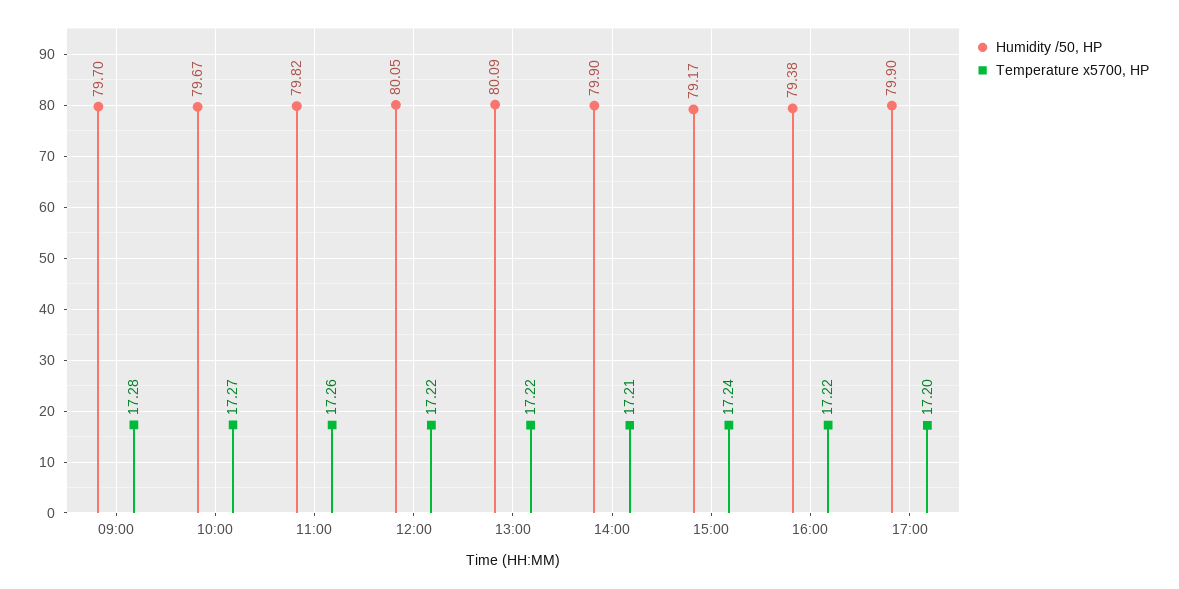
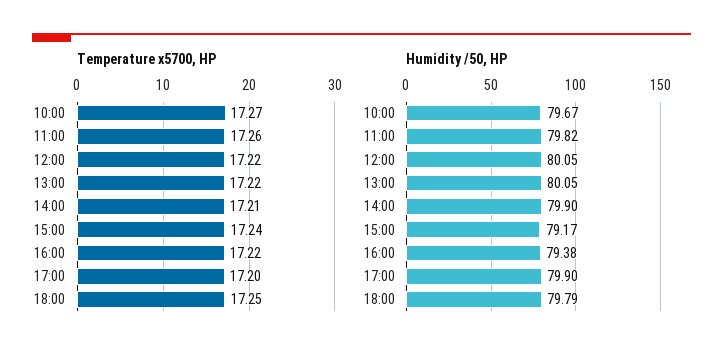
Humidity /50, HP, 09:00: 79.7 -> none
Temperature x5700, HP, 09:00: 17.28 -> none
Humidity /50, HP, 13:00: 80.09 -> 80.05
Temperature x5700, HP, 18:00: none -> 17.25
Humidity /50, HP, 18:00: none -> 79.79

